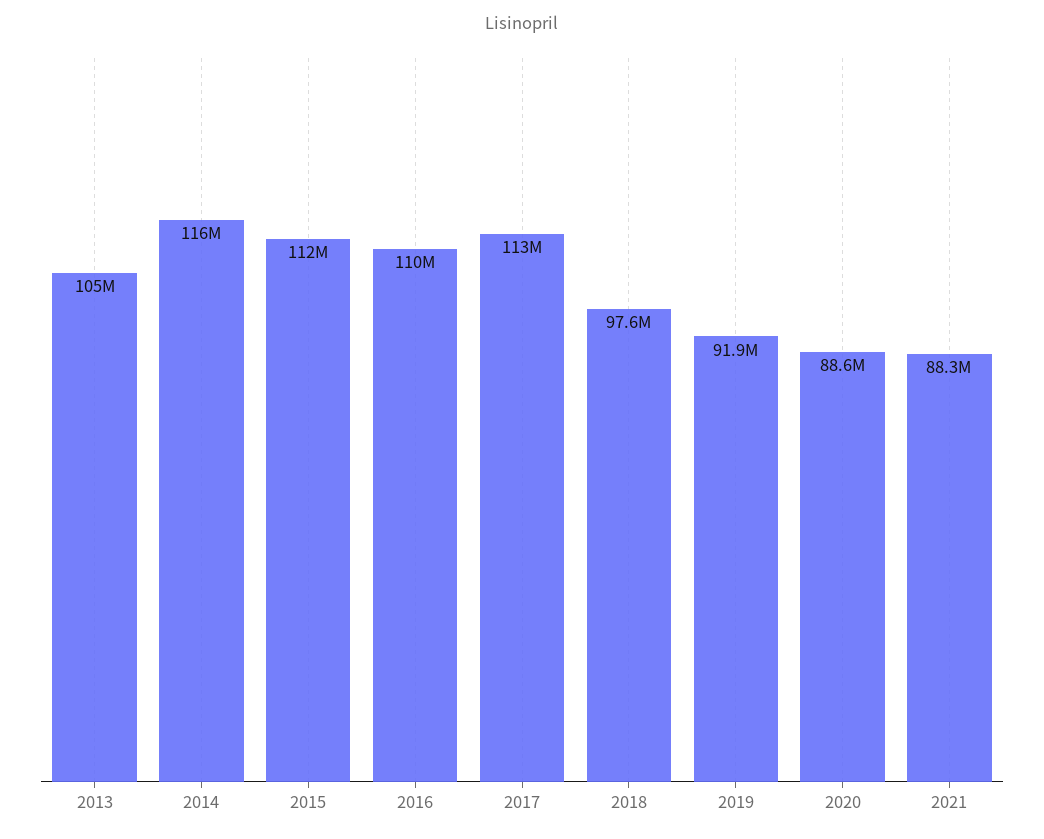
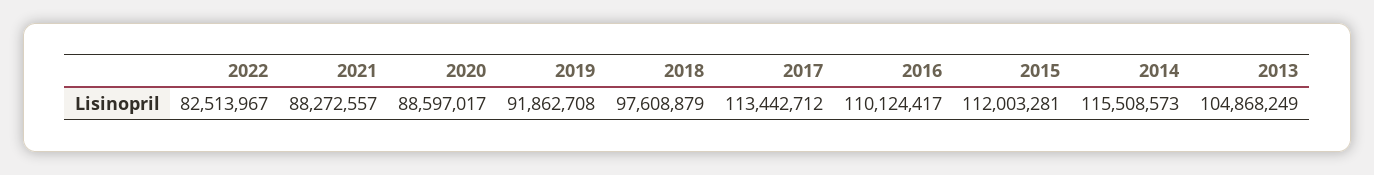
2022: none -> 82513967

